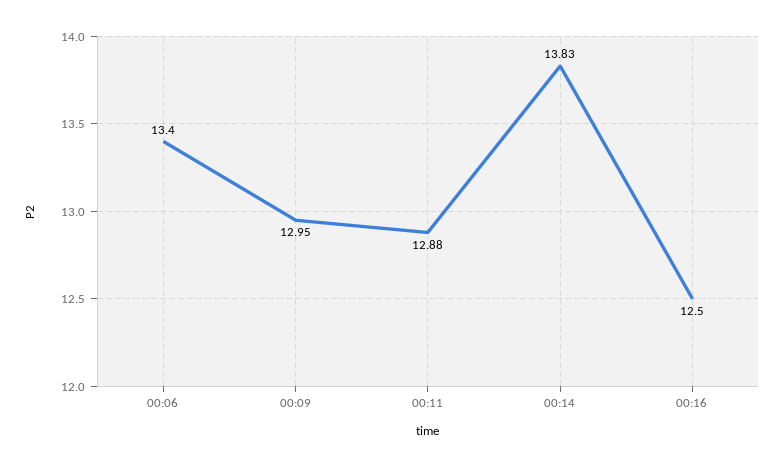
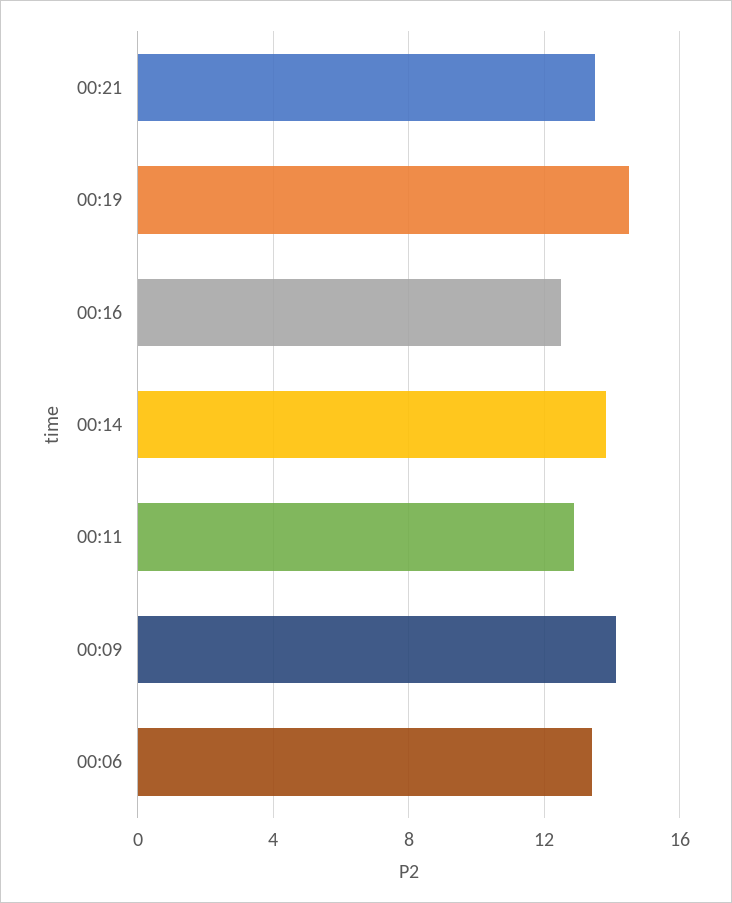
00:09: 12.95 -> 14
00:21: none -> 13.5
00:19: none -> 14.5

